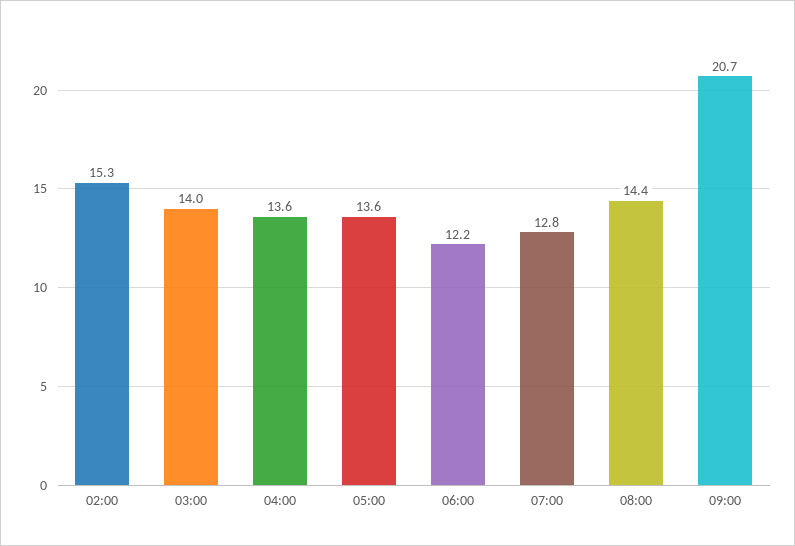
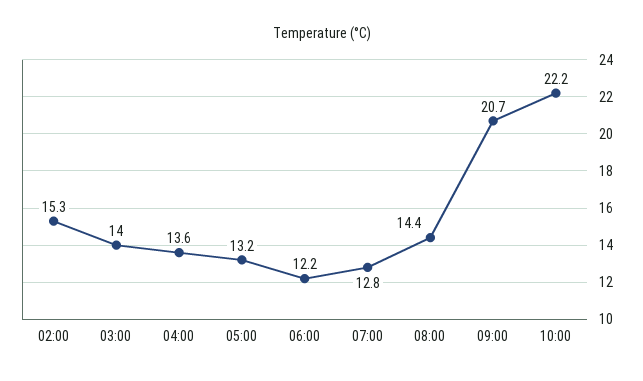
05:00: 13.6 -> 13.2
10:00: none -> 22.2

